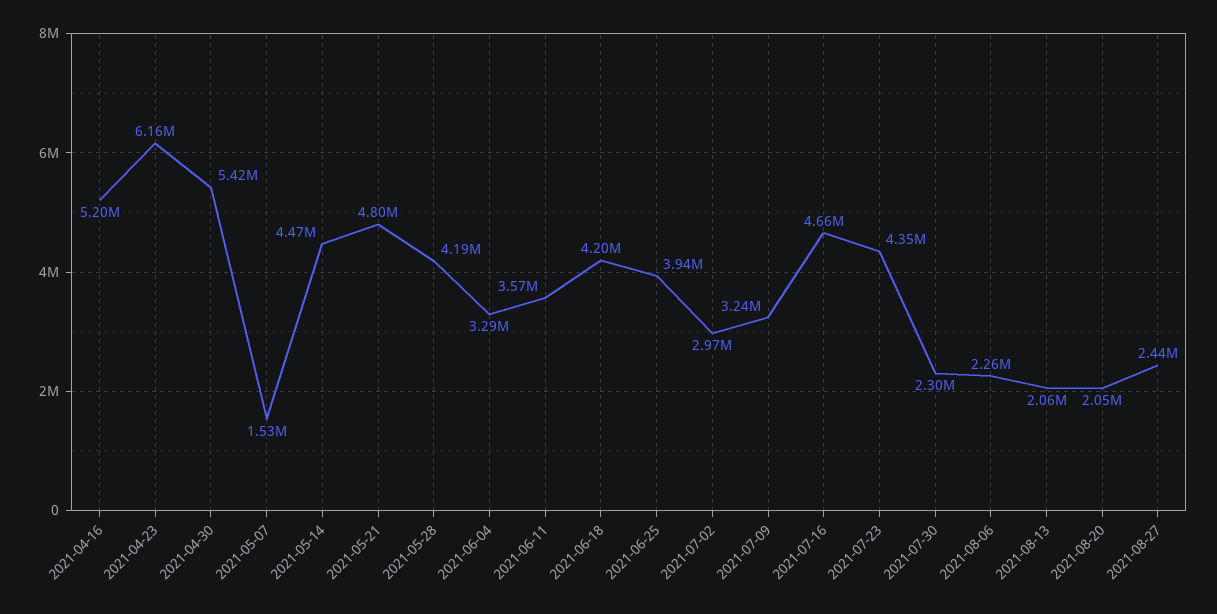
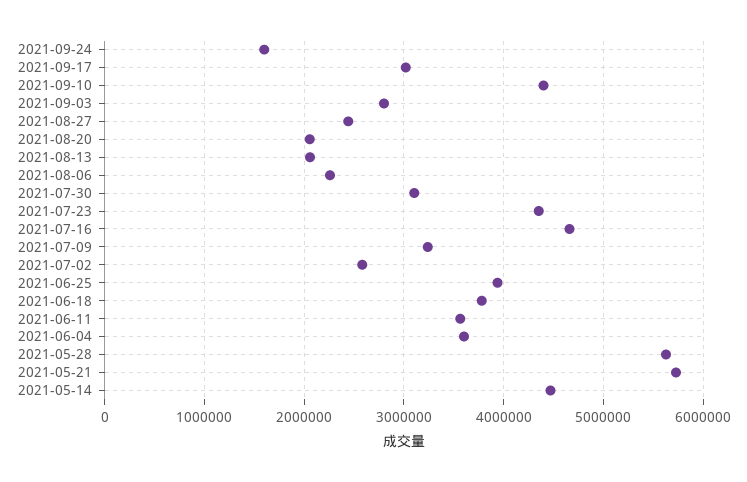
2021-04-16: 5200000 -> none
2021-04-23: 6160000 -> none
2021-04-30: 5420000 -> none
2021-05-07: 1530000 -> none
2021-05-21: 4800000 -> 5700000
2021-05-28: 4190000 -> 5600000
2021-06-04: 3290000 -> 3600000
2021-06-18: 4200000 -> 3800000
2021-07-02: 2970000 -> 2600000
2021-07-30: 2300000 -> 3100000
2021-09-24: none -> 1600000
2021-09-17: none -> 3000000
2021-09-10: none -> 4400000
2021-09-03: none -> 2800000

